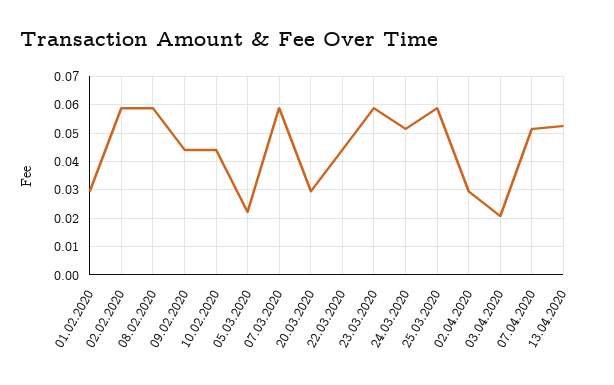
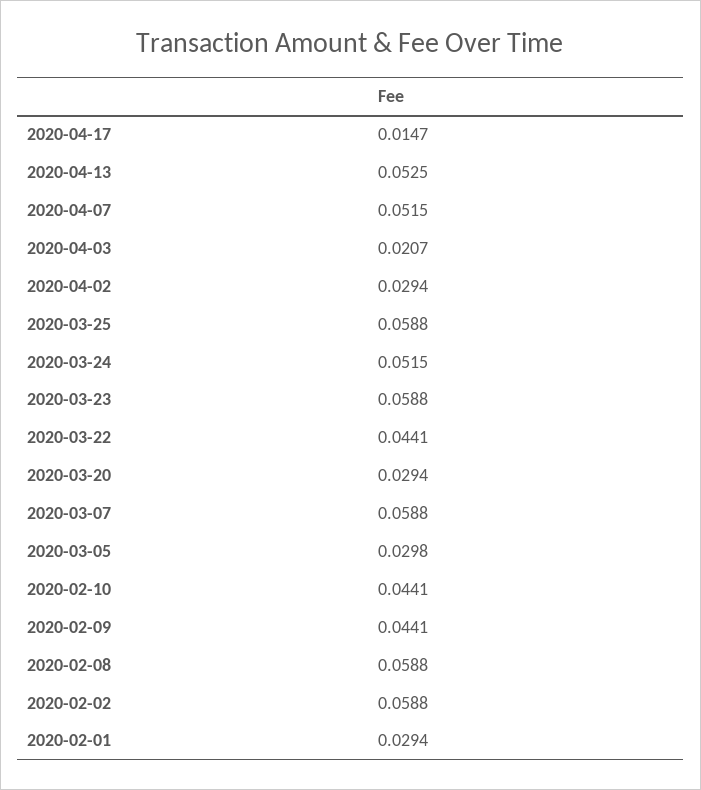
05.03.2020: 0.0225 -> 0.0298
2020-04-17: none -> 0.0147

